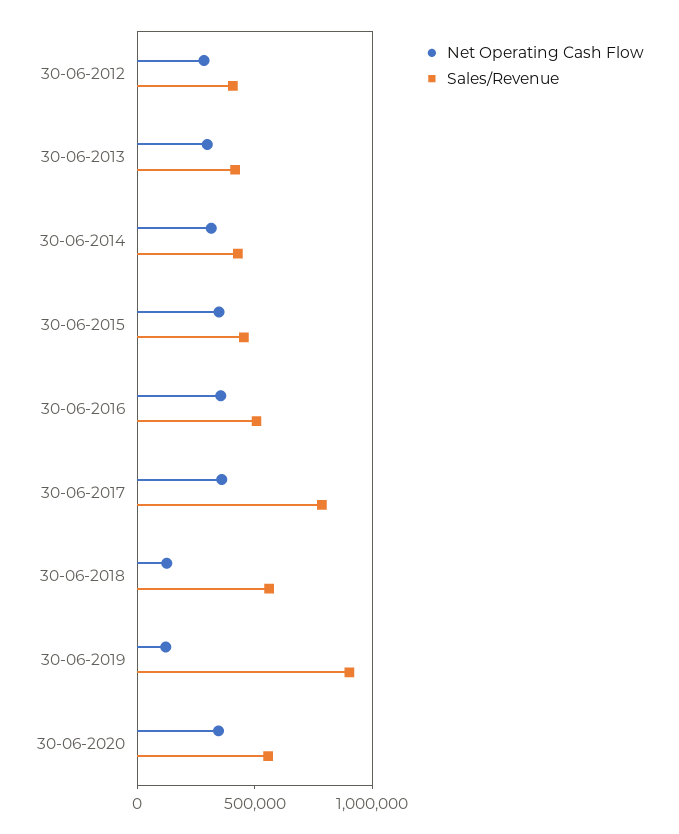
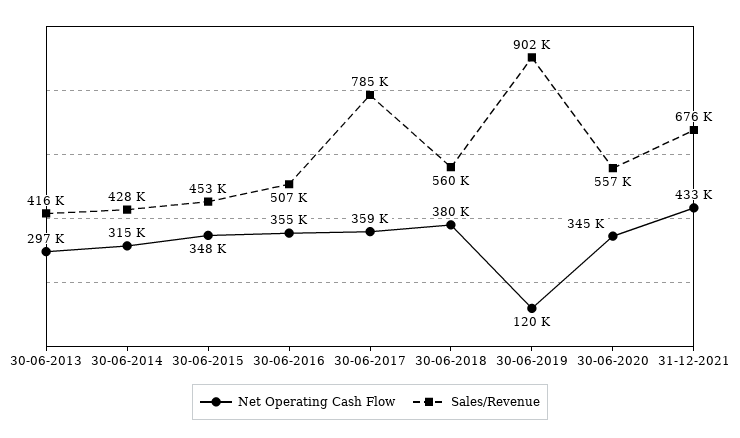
Net Operating Cash Flow, 30-06-2012: 300000 -> none
Sales/Revenue, 30-06-2012: 400000 -> none
Net Operating Cash Flow, 30-06-2018: 100000 -> 380000
Net Operating Cash Flow, 31-12-2021: none -> 433000
Sales/Revenue, 31-12-2021: none -> 676000

